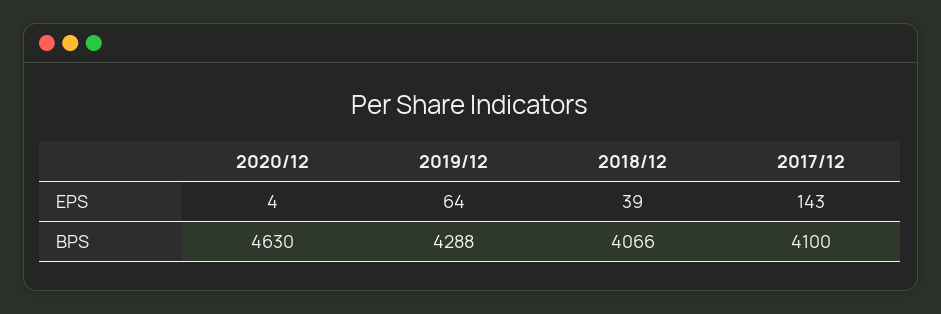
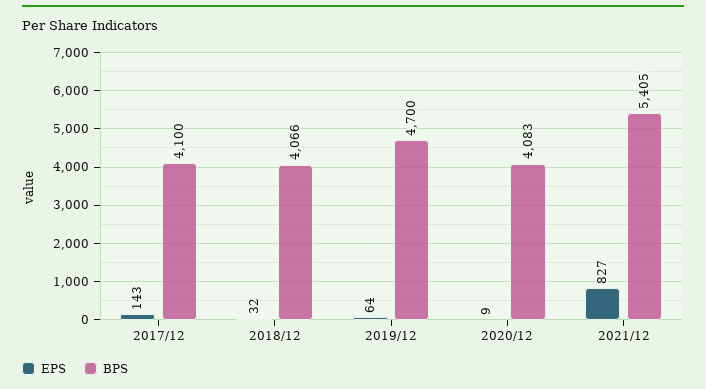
EPS, 2020/12: 4 -> 9
EPS, 2018/12: 39 -> 32
BPS, 2020/12: 4630 -> 4083
BPS, 2019/12: 4288 -> 4700
EPS, 2021/12: none -> 827
BPS, 2021/12: none -> 5405

